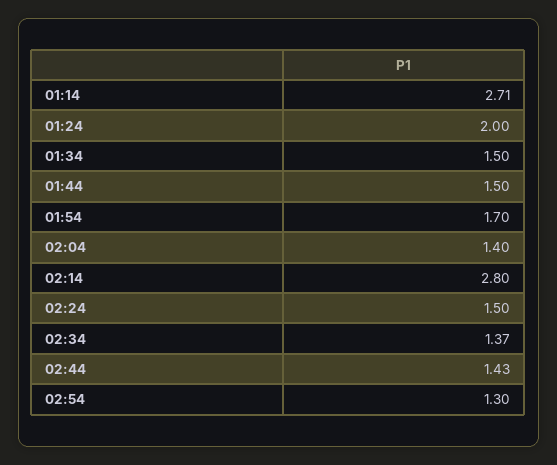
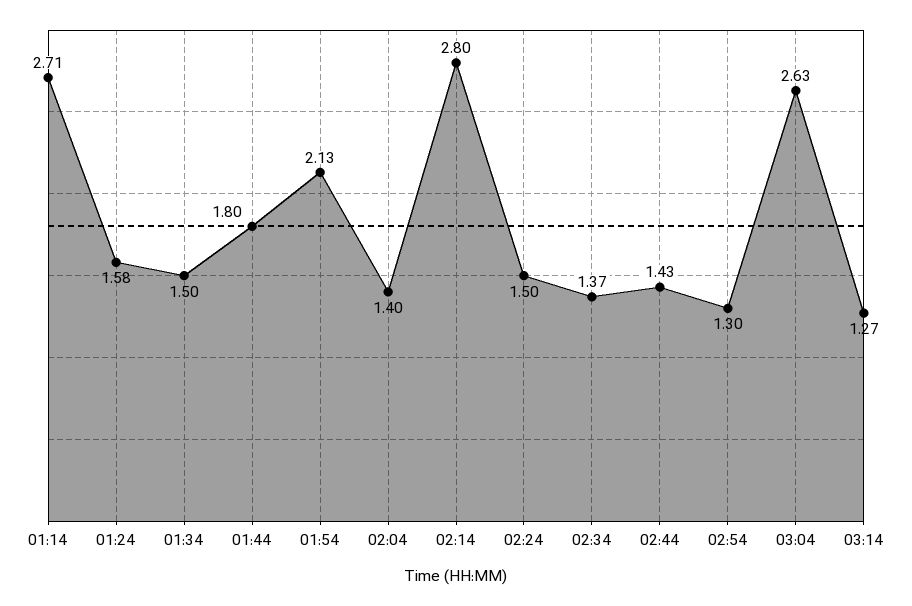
01:24: 2 -> 1.58
01:44: 1.5 -> 1.8
01:54: 1.7 -> 2.13
03:04: none -> 2.63
03:14: none -> 1.27

